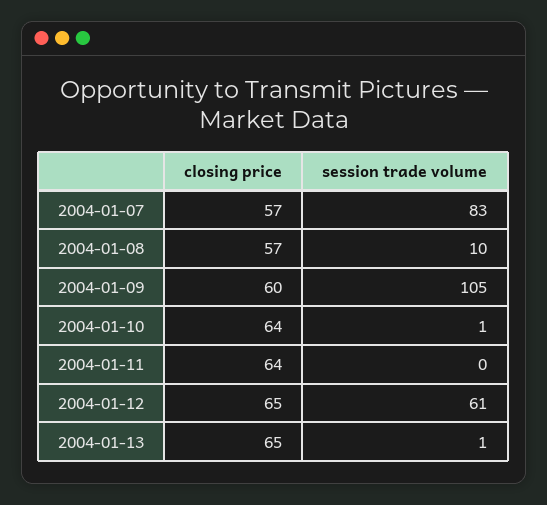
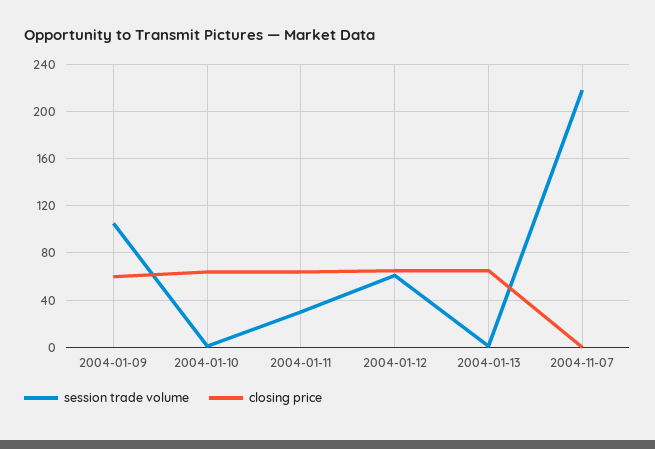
closing price, 2004-01-07: 57 -> none
session trade volume, 2004-01-07: 83 -> none
closing price, 2004-01-08: 57 -> none
session trade volume, 2004-01-08: 10 -> none
session trade volume, 2004-01-11: 0 -> 30
session trade volume, 2004-11-07: none -> 220
closing price, 2004-11-07: none -> 0

